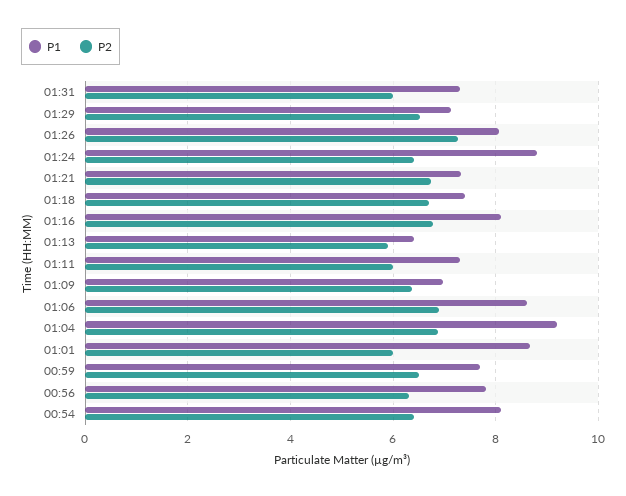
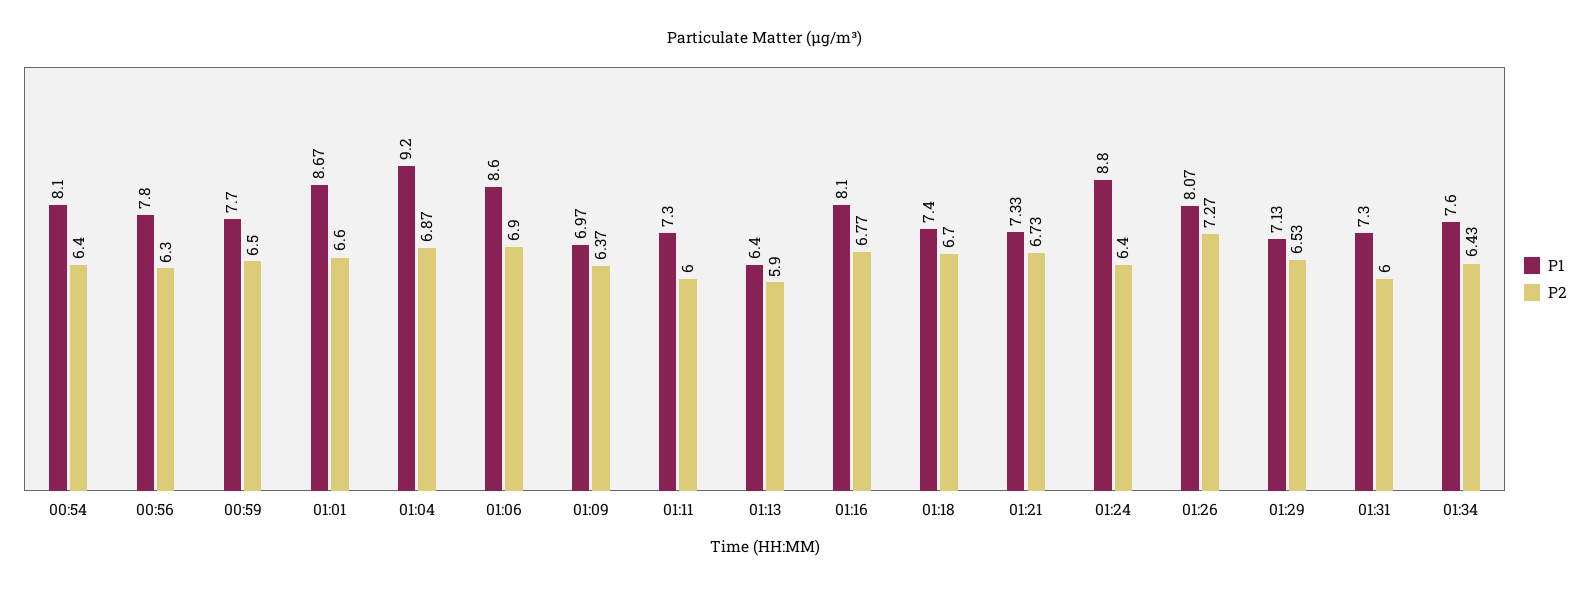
P2, 01:01: 6 -> 6.6
P1, 01:34: none -> 7.6
P2, 01:34: none -> 6.43

